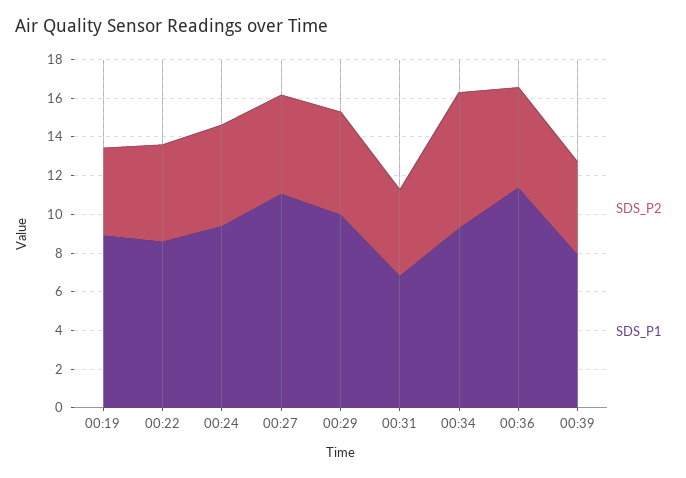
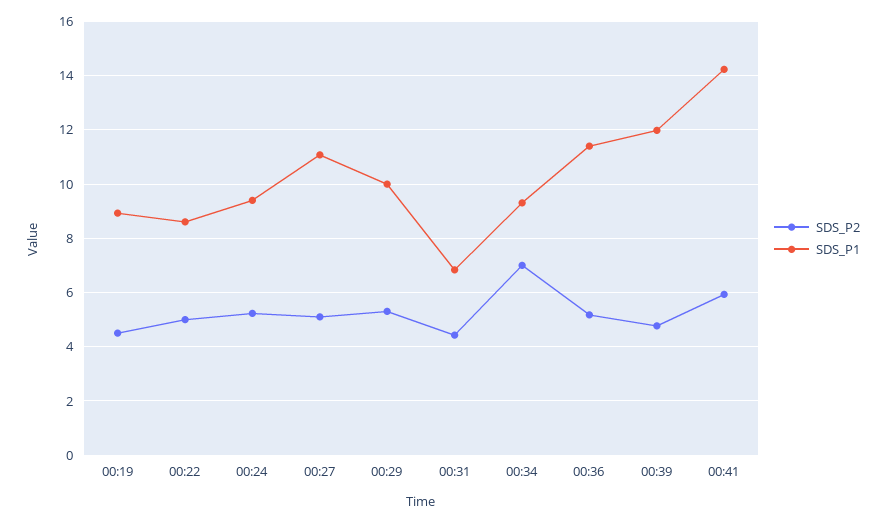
SDS_P1, 00:39: 8 -> 12
SDS_P2, 00:41: none -> 6
SDS_P1, 00:41: none -> 14.25

